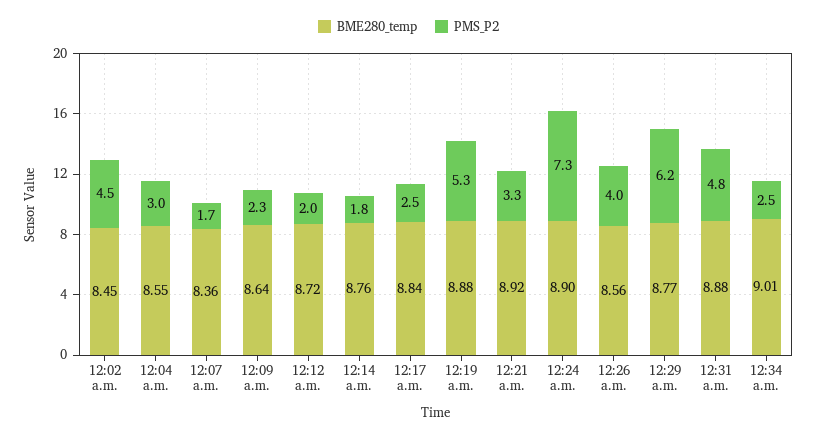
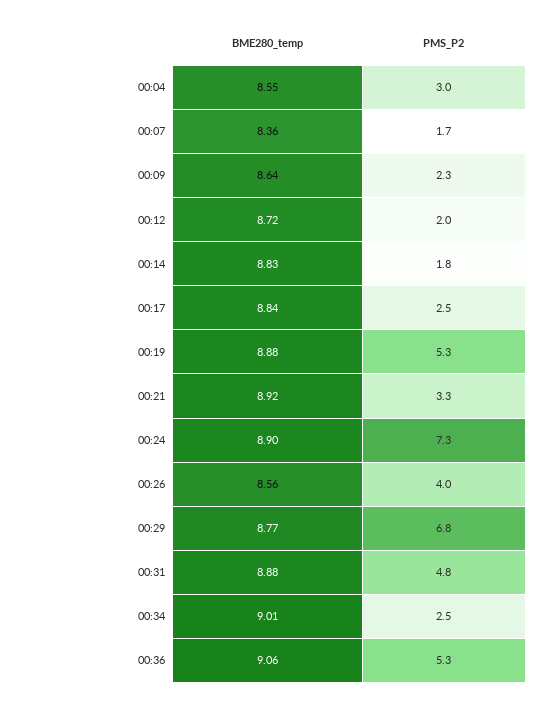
BME280_temp, 12:02 a.m.: 8.45 -> none
PMS_P2, 12:02 a.m.: 4.5 -> none
BME280_temp, 12:14 a.m.: 8.76 -> 8.83
PMS_P2, 12:29 a.m.: 6.2 -> 6.8
BME280_temp, 00:36: none -> 9.06
PMS_P2, 00:36: none -> 5.3

